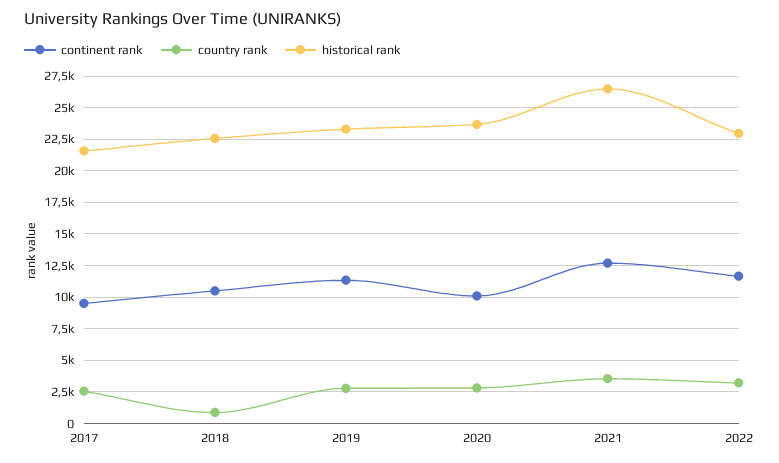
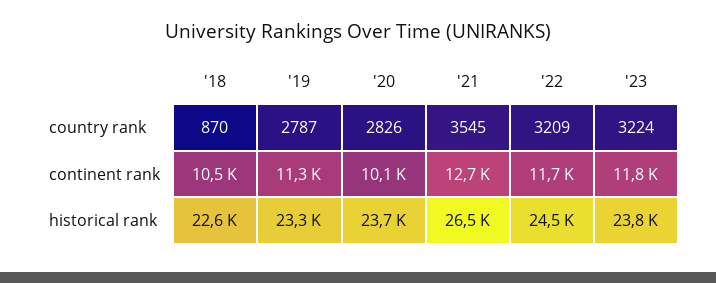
continent rank, 2017: 9500 -> none
country rank, 2017: 2500 -> none
historical rank, 2017: 21500 -> none
historical rank, 2022: 23000 -> 24500
country rank, '23: none -> 3224
continent rank, '23: none -> 11800
historical rank, '23: none -> 23800

